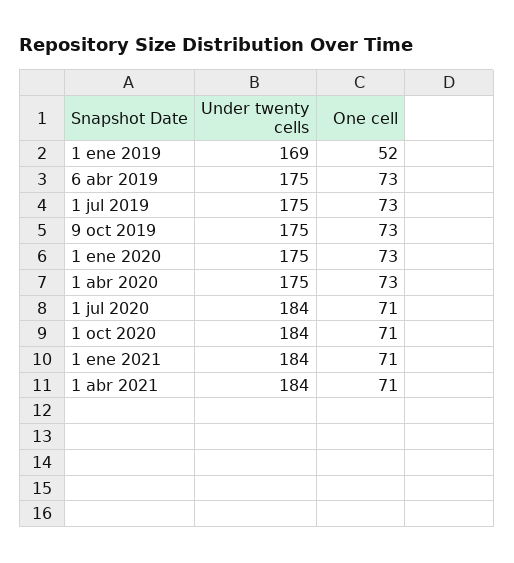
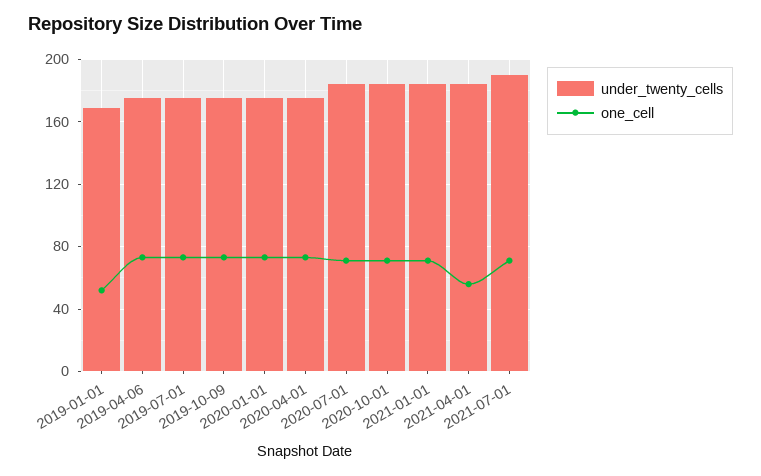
One cell, 1 abr 2021: 71 -> 55
Under twenty cells, 2021-07-01: none -> 190
One cell, 2021-07-01: none -> 70

